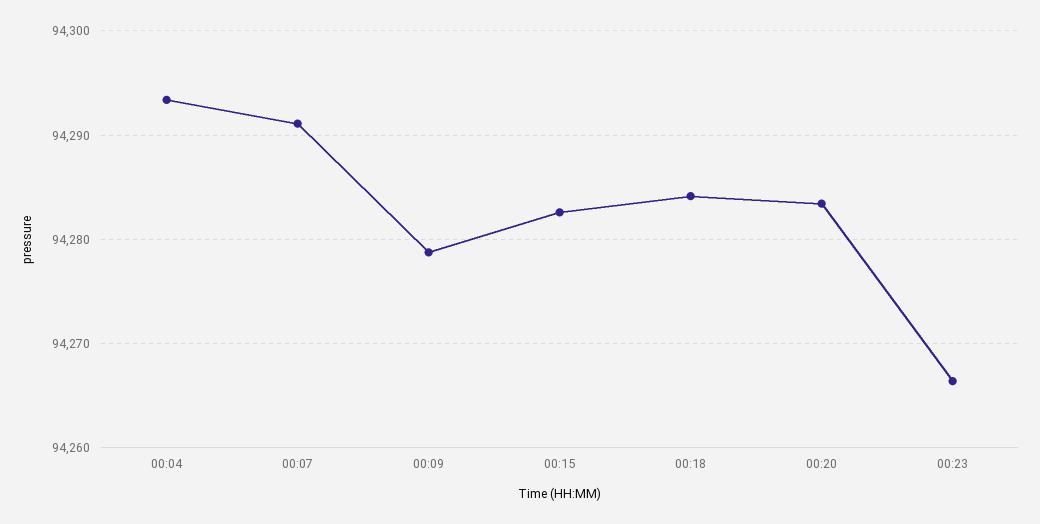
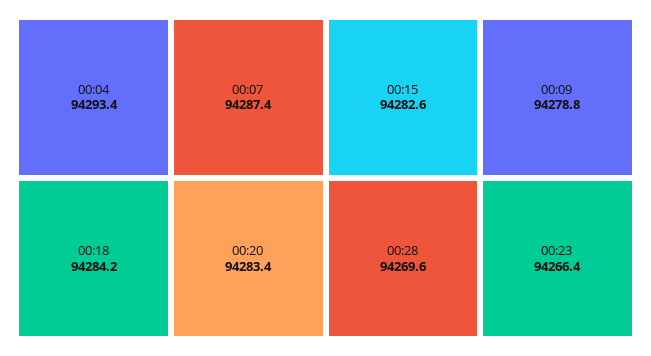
00:07: 94291 -> 94287.4
00:28: none -> 94269.6

